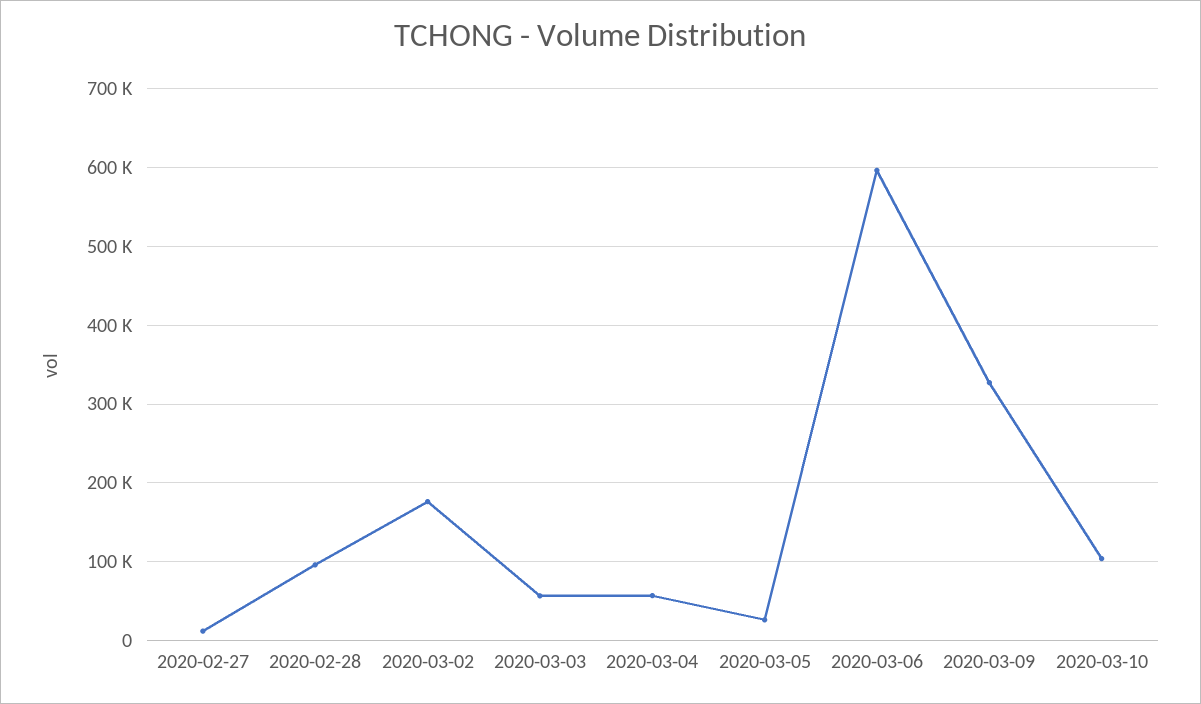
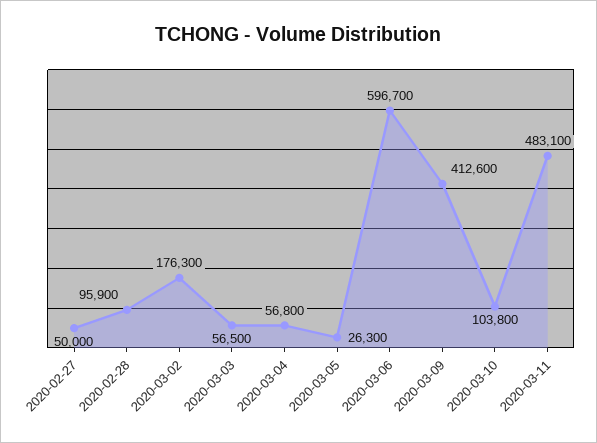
2020-02-27: 10000 -> 50000
2020-03-09: 330000 -> 412600
2020-03-11: none -> 483100

